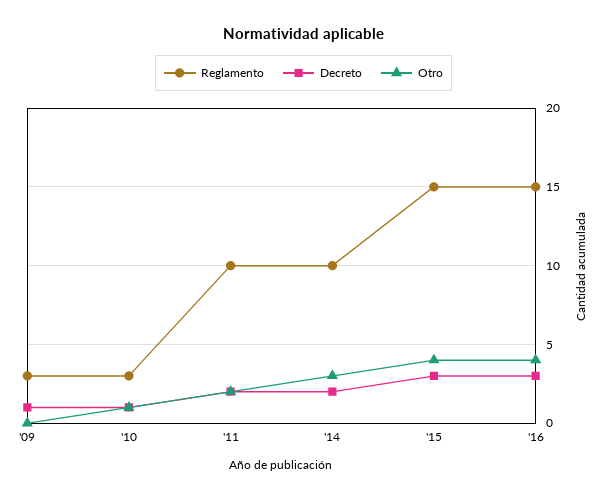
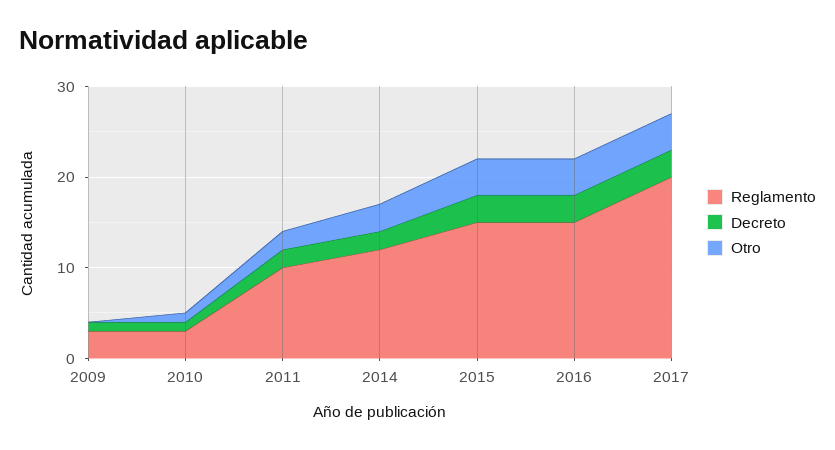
Reglamento, '14: 10 -> 12
Reglamento, 2017: none -> 20
Decreto, 2017: none -> 3
Otro, 2017: none -> 4

